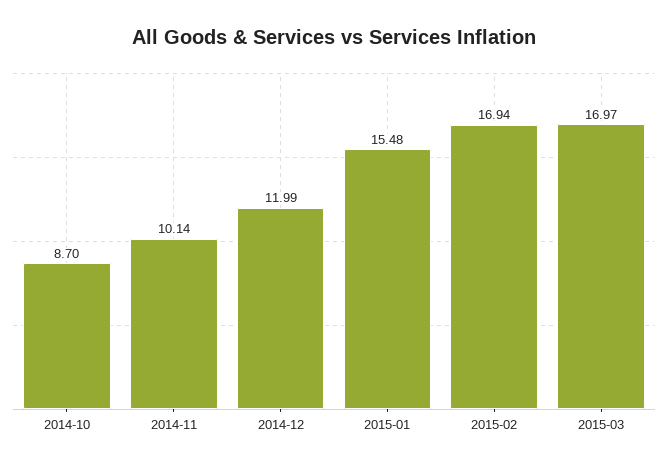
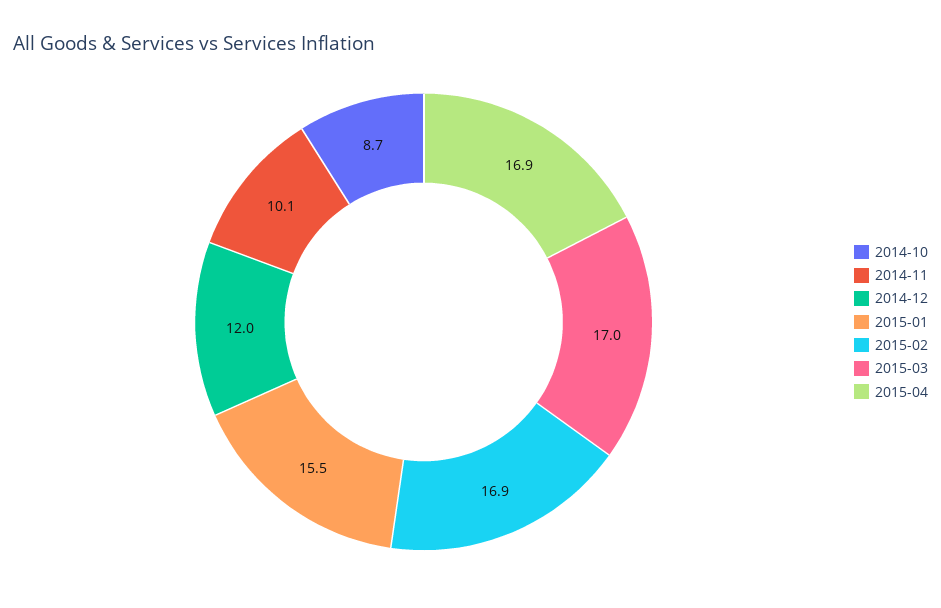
2015-04: none -> 16.9

